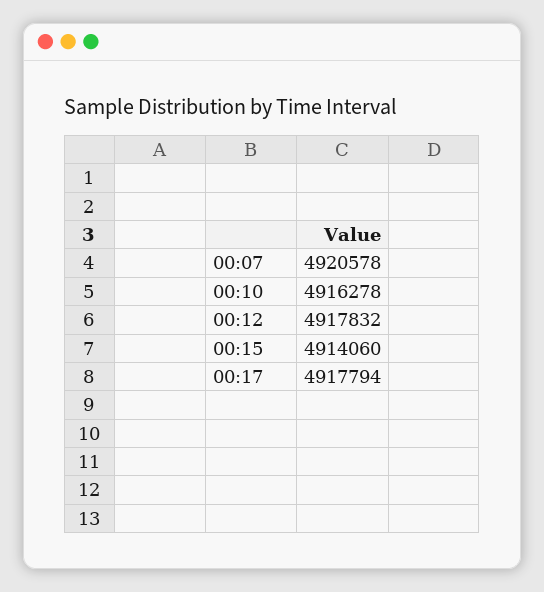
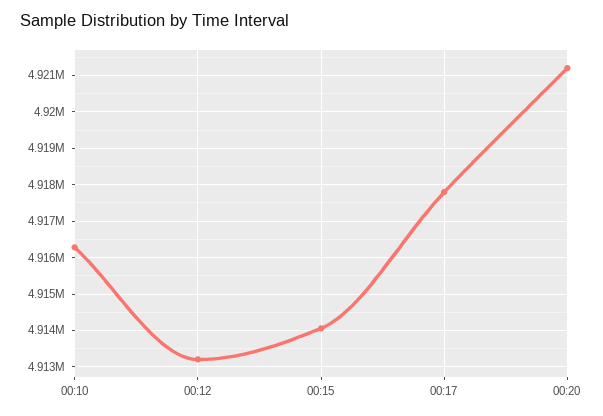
00:07: 4920578 -> none
00:12: 4917832 -> 4913200
00:20: none -> 4921200

